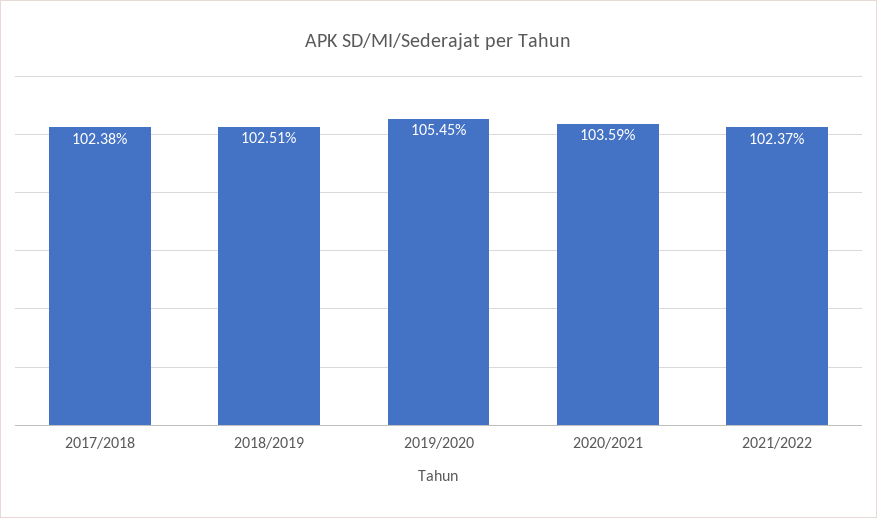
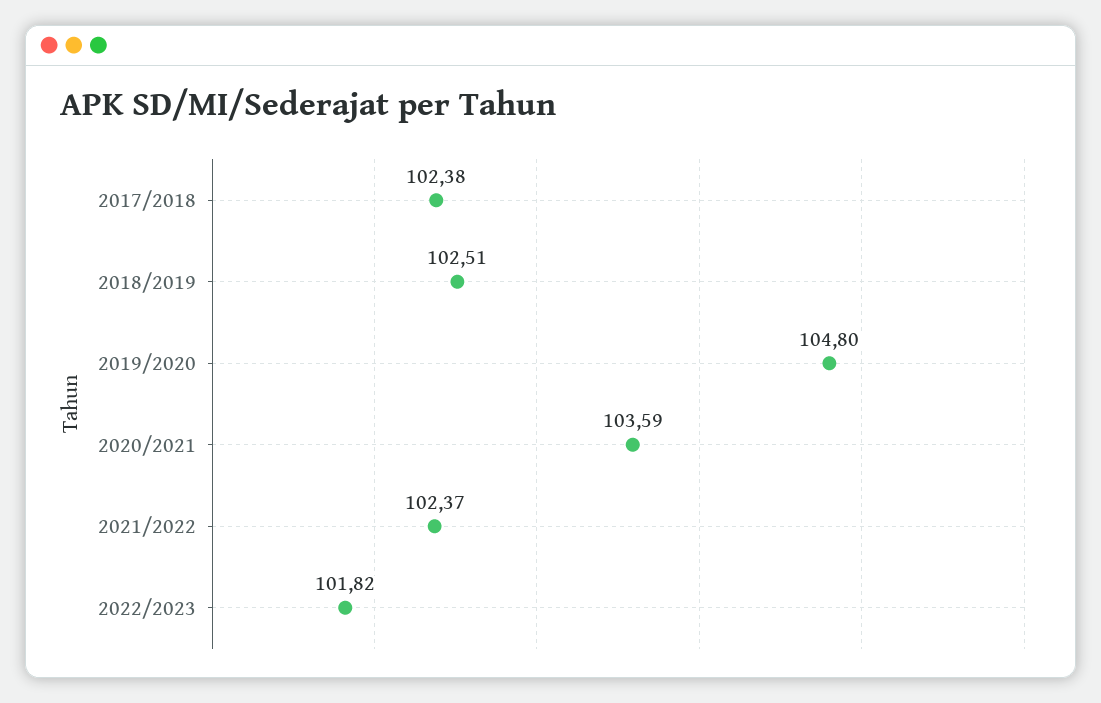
2019/2020: 105.45 -> 104.8
2022/2023: none -> 101.82

